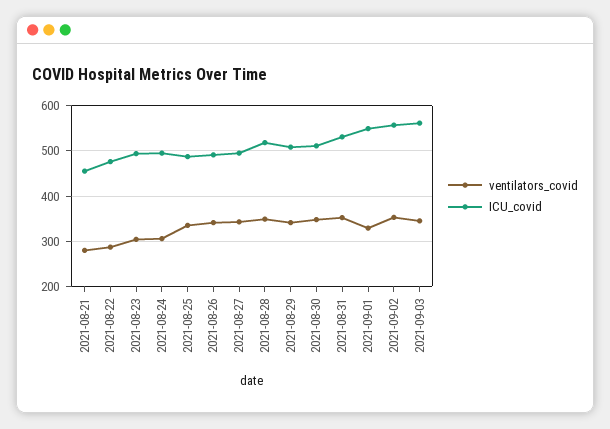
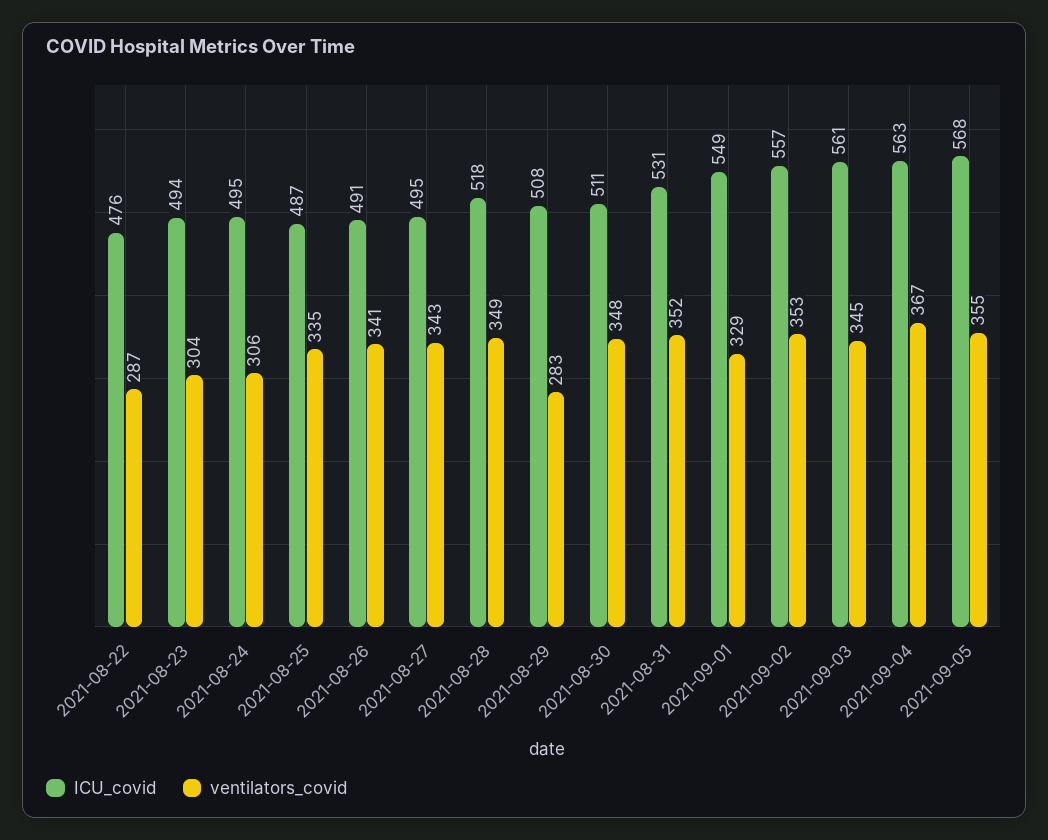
ventilators_covid, 2021-08-21: 280 -> none
ICU_covid, 2021-08-21: 460 -> none
ventilators_covid, 2021-08-29: 340 -> 283
ICU_covid, 2021-09-04: none -> 563
ventilators_covid, 2021-09-04: none -> 367
ICU_covid, 2021-09-05: none -> 568
ventilators_covid, 2021-09-05: none -> 355

